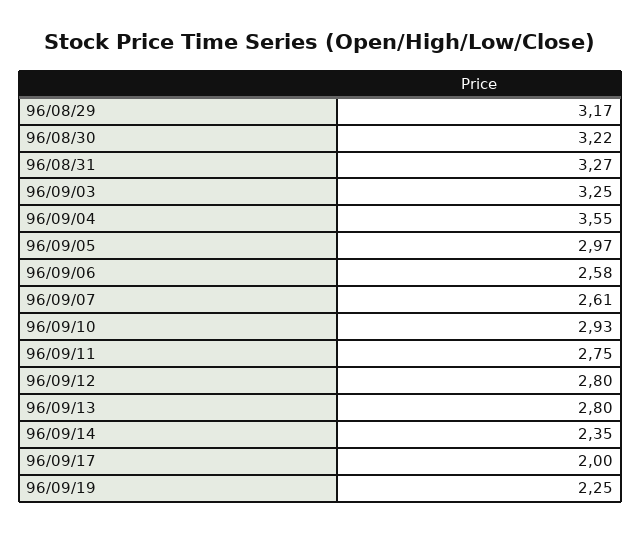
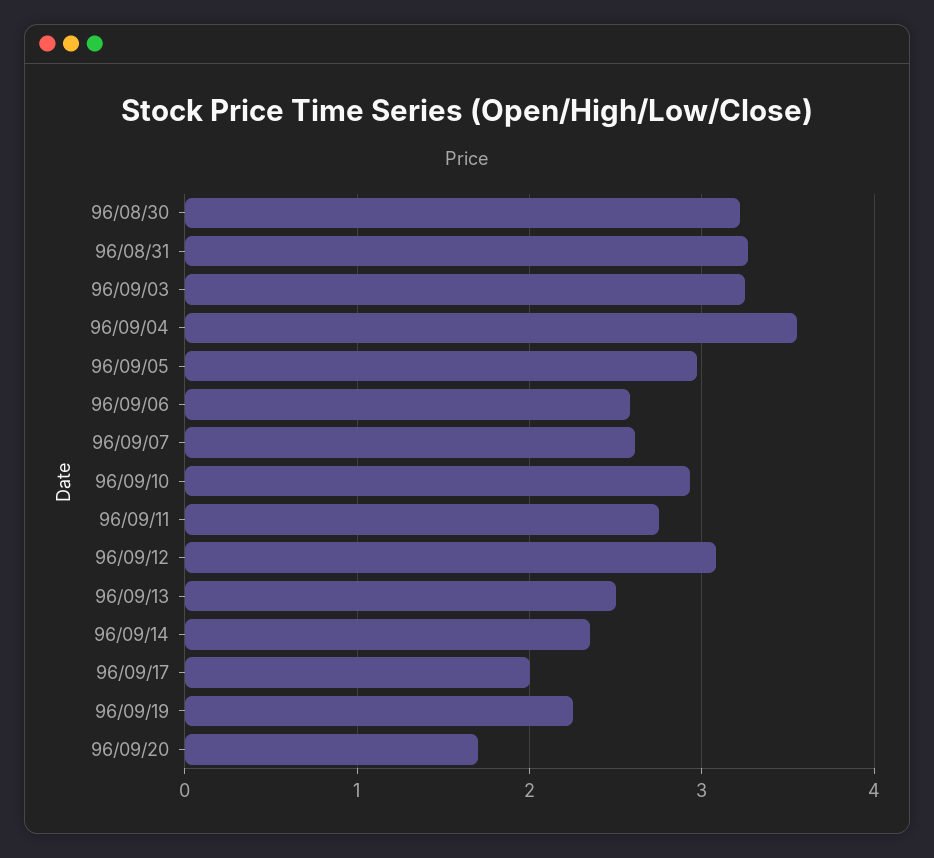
96/08/29: 3.17 -> none
96/09/12: 2.8 -> 3.1
96/09/13: 2.8 -> 2.5
96/09/20: none -> 1.7

